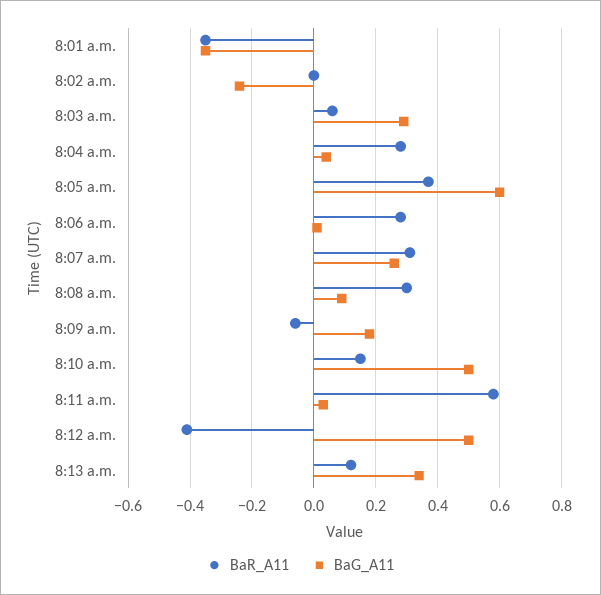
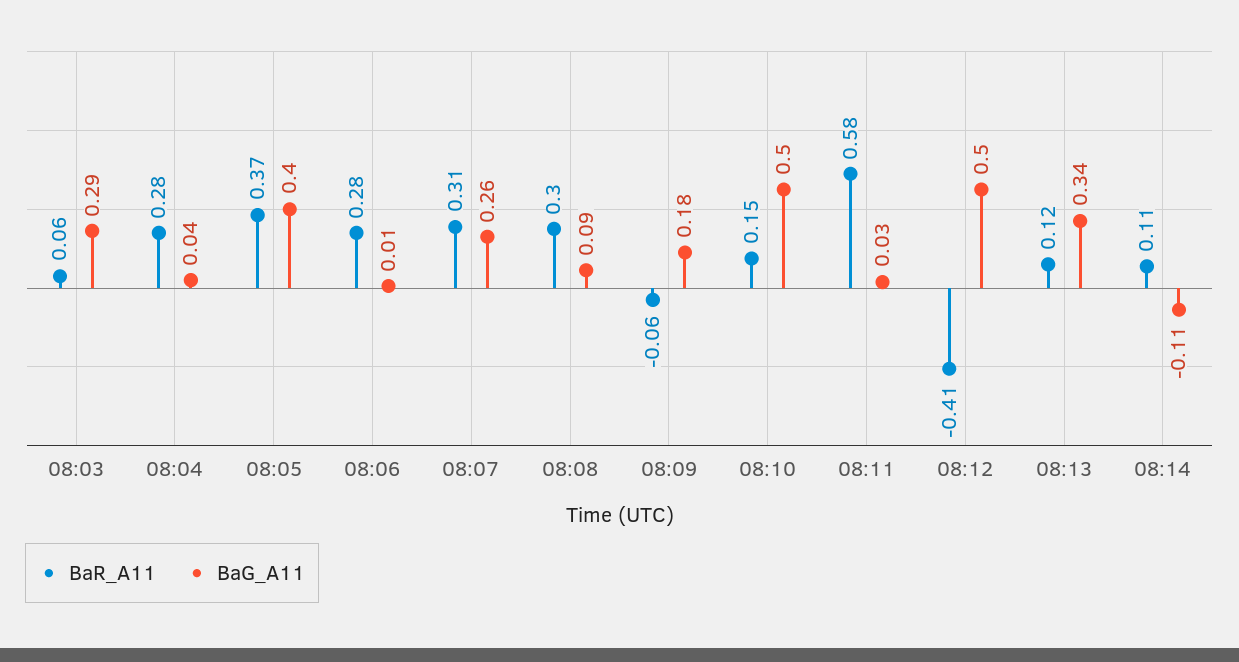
BaR_A11, 8:01 a.m.: -0.35 -> none
BaG_A11, 8:01 a.m.: -0.35 -> none
BaR_A11, 8:02 a.m.: 0 -> none
BaG_A11, 8:02 a.m.: -0.25 -> none
BaG_A11, 8:05 a.m.: 0.6 -> 0.4
BaR_A11, 08:14: none -> 0.11
BaG_A11, 08:14: none -> -0.11

